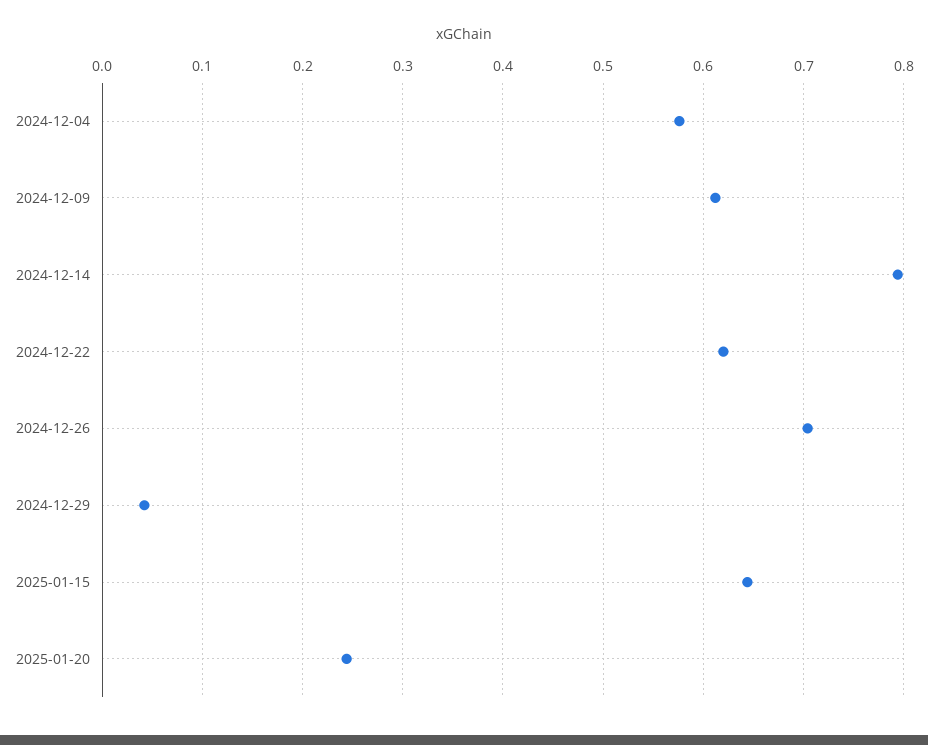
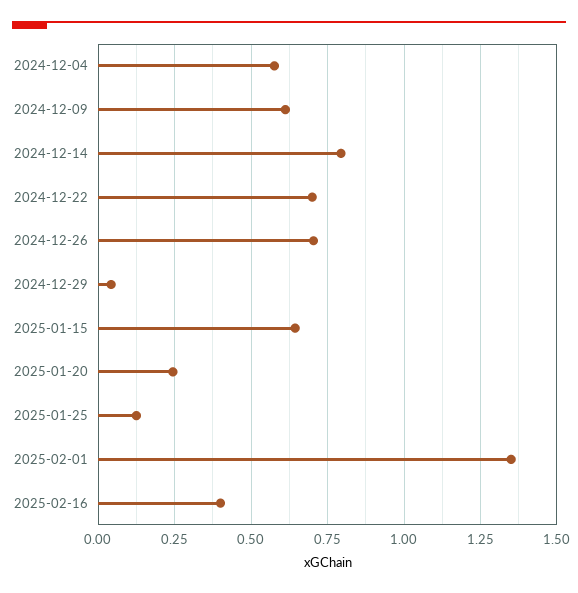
2024-12-22: 0.62 -> 0.7
2025-01-25: none -> 0.125
2025-02-01: none -> 1.35
2025-02-16: none -> 0.4

